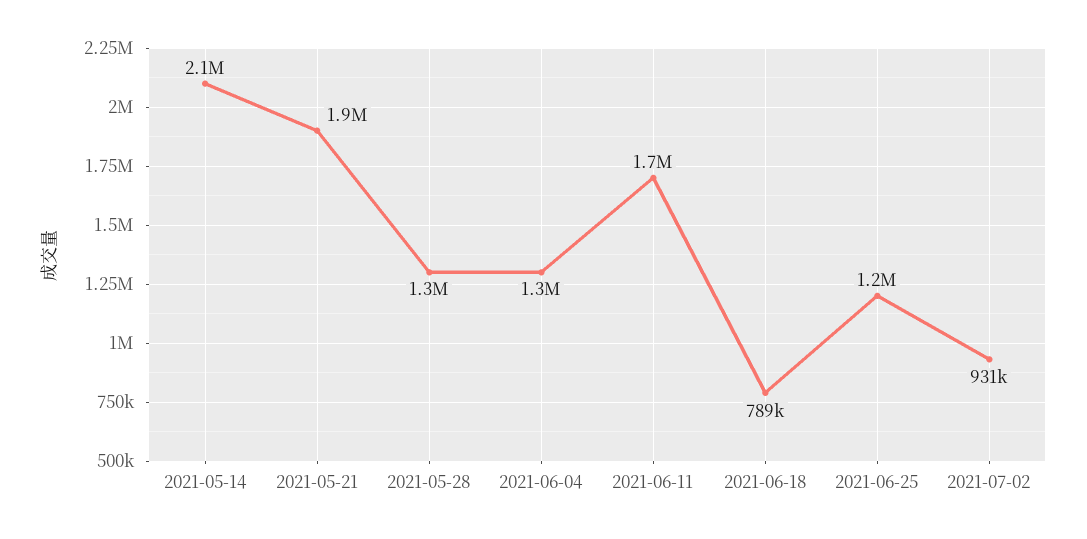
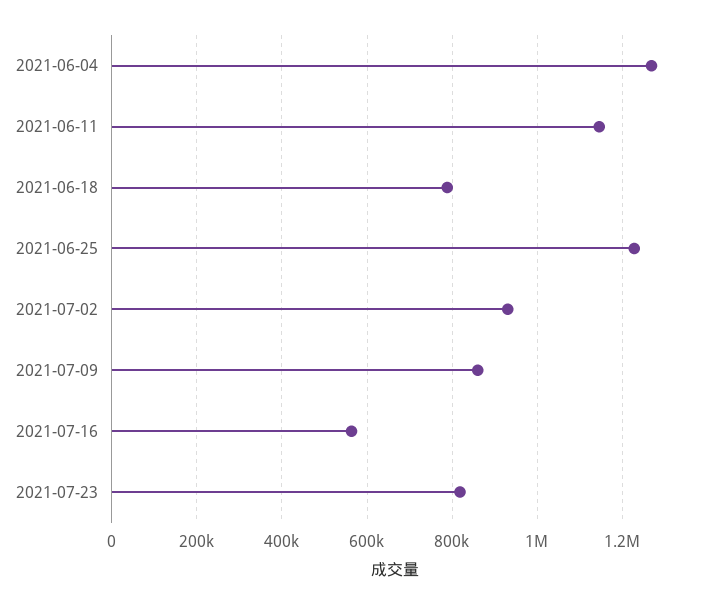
2021-05-14: 2100000 -> none
2021-05-21: 1900000 -> none
2021-05-28: 1300000 -> none
2021-06-11: 1700000 -> 1140000
2021-07-09: none -> 860000
2021-07-16: none -> 560000
2021-07-23: none -> 820000

